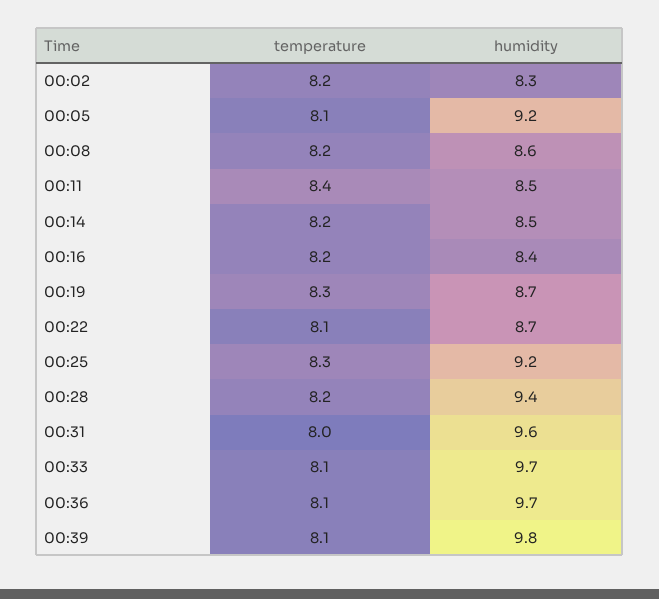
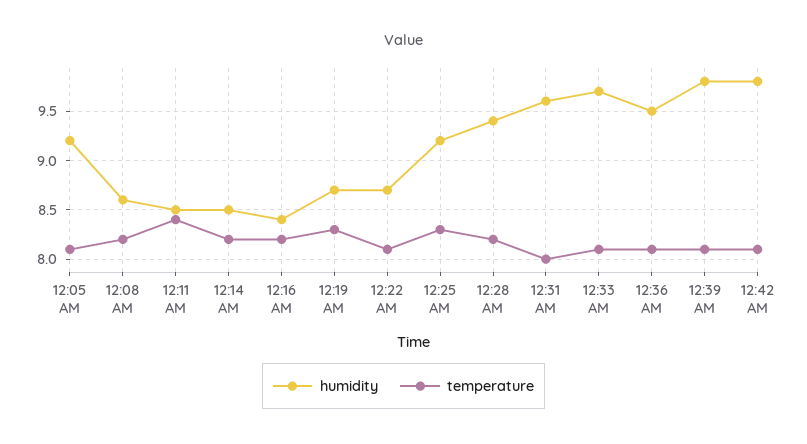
temperature, 00:02: 8.2 -> none
humidity, 00:02: 8.3 -> none
humidity, 00:36: 9.7 -> 9.5
humidity, 12:42 AM: none -> 9.8
temperature, 12:42 AM: none -> 8.1

